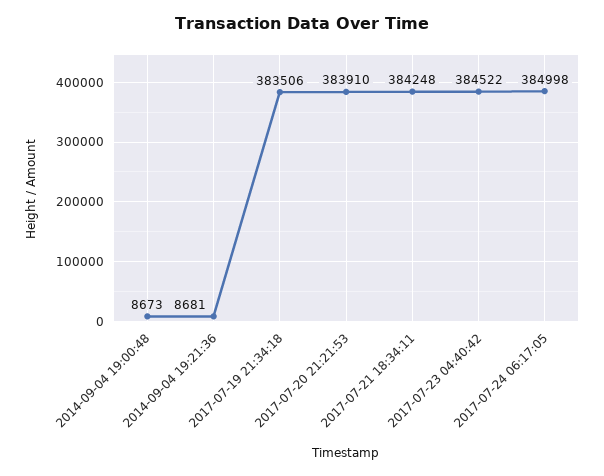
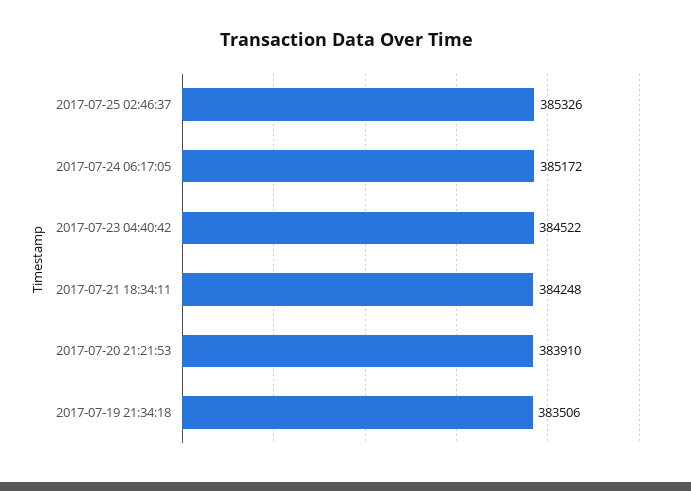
2014-09-04 19:00:48: 8673 -> none
2014-09-04 19:21:36: 8681 -> none
2017-07-24 06:17:05: 384998 -> 385172
2017-07-25 02:46:37: none -> 385326

